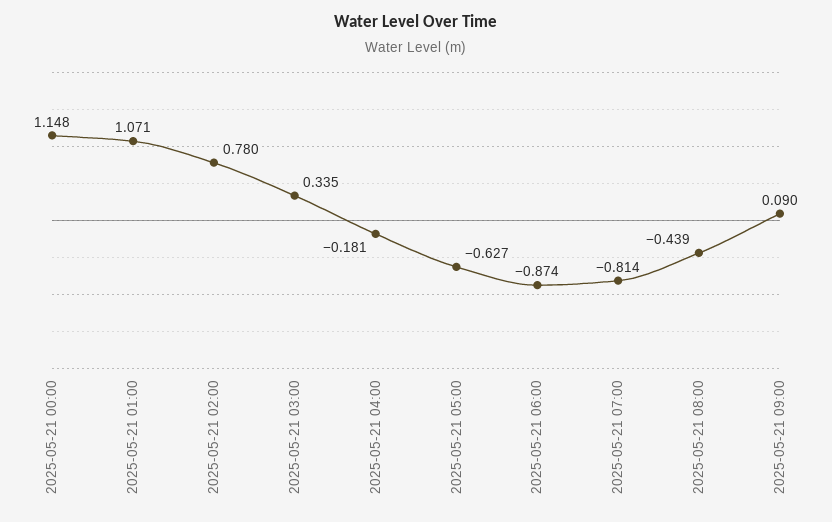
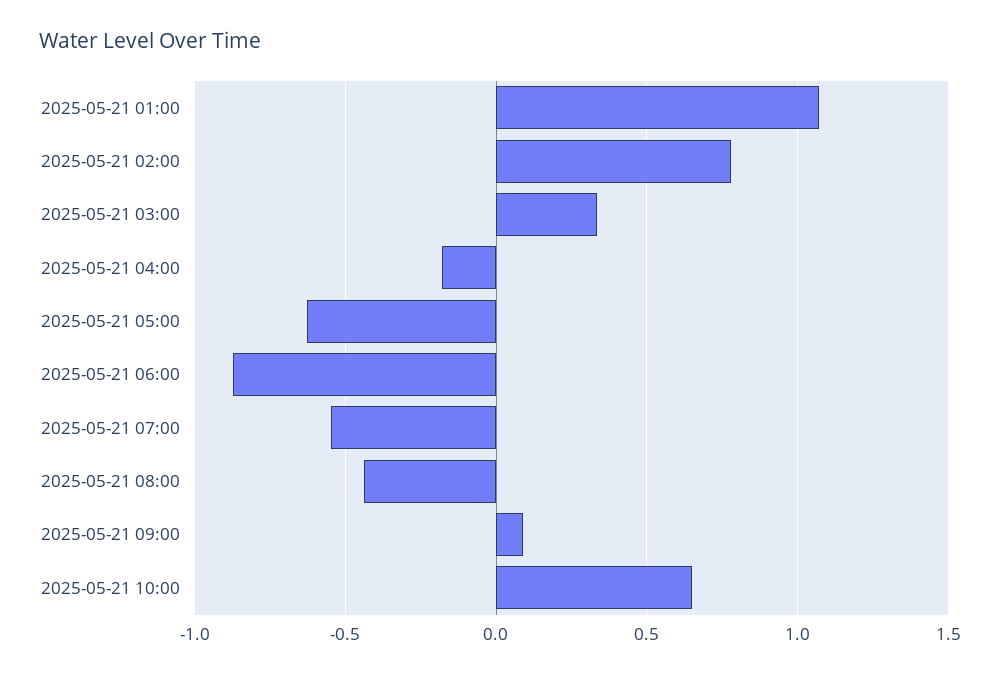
2025-05-21 00:00: 1.148 -> none
2025-05-21 07:00: -0.814 -> -0.55
2025-05-21 10:00: none -> 0.65

